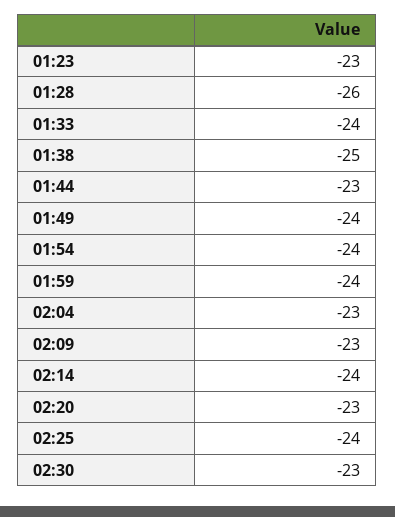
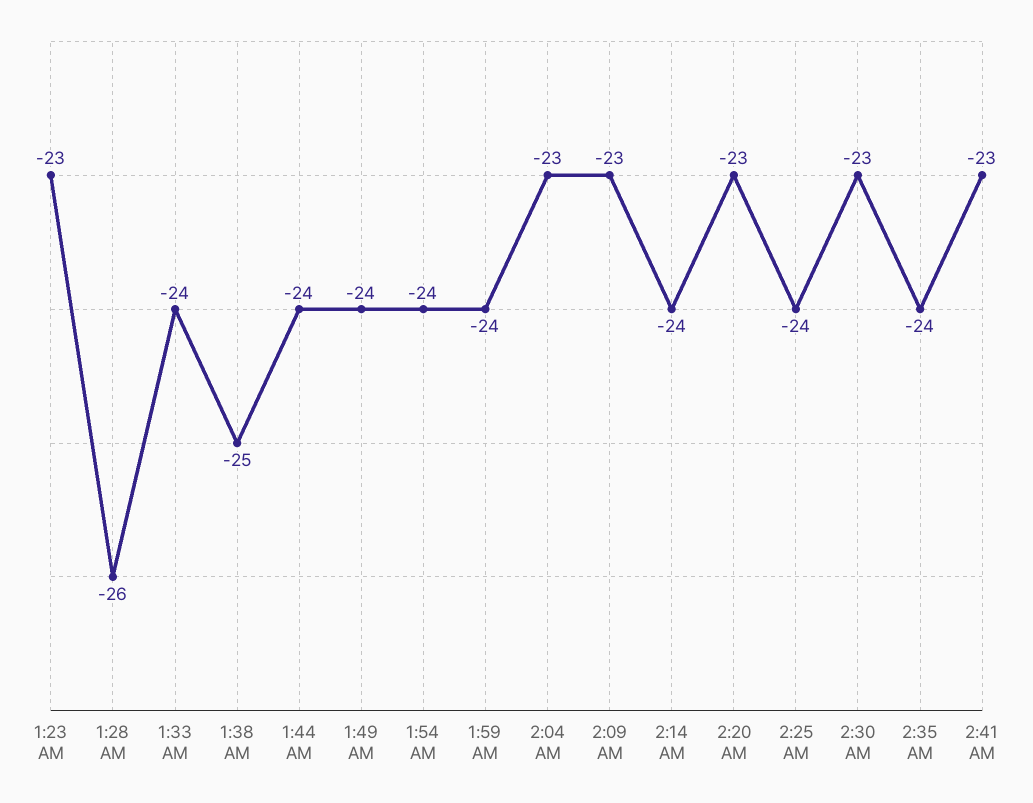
01:44: -23 -> -24
2:35 AM: none -> -24
2:41 AM: none -> -23

